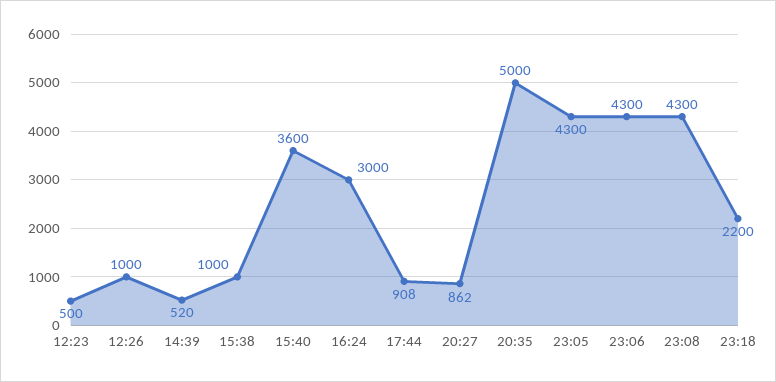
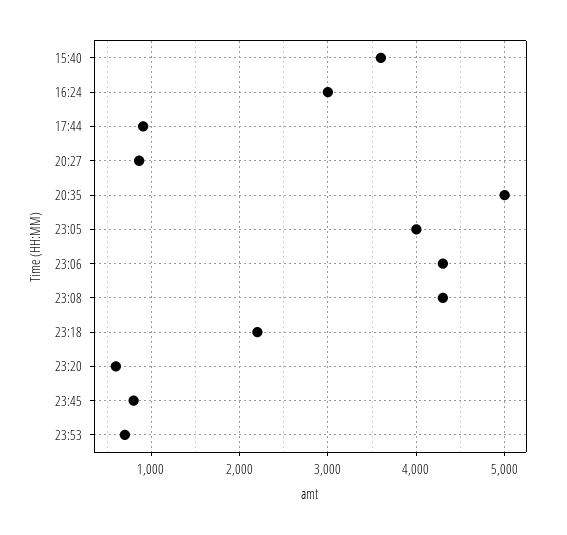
12:23: 500 -> none
12:26: 1000 -> none
14:39: 520 -> none
15:38: 1000 -> none
23:05: 4300 -> 4000
23:20: none -> 600
23:45: none -> 800
23:53: none -> 700

